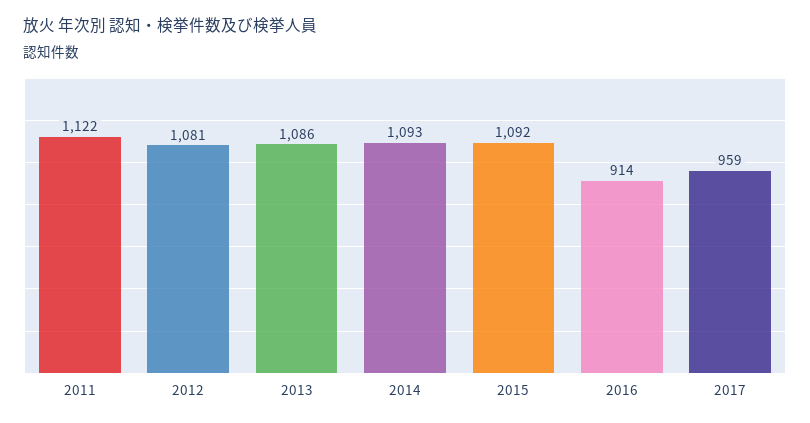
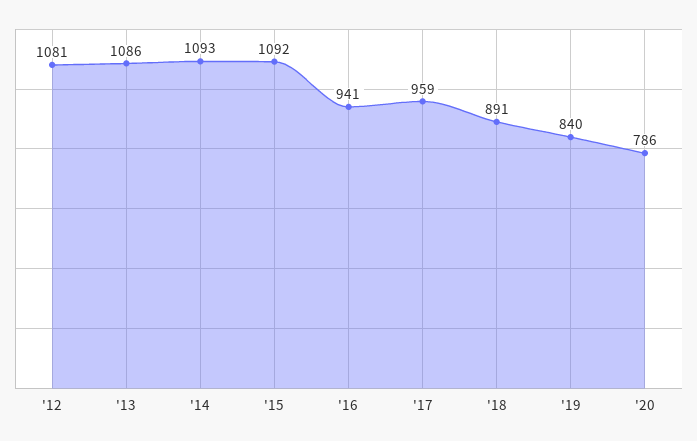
2011: 1122 -> none
2016: 914 -> 941
'18: none -> 891
'19: none -> 840
'20: none -> 786

